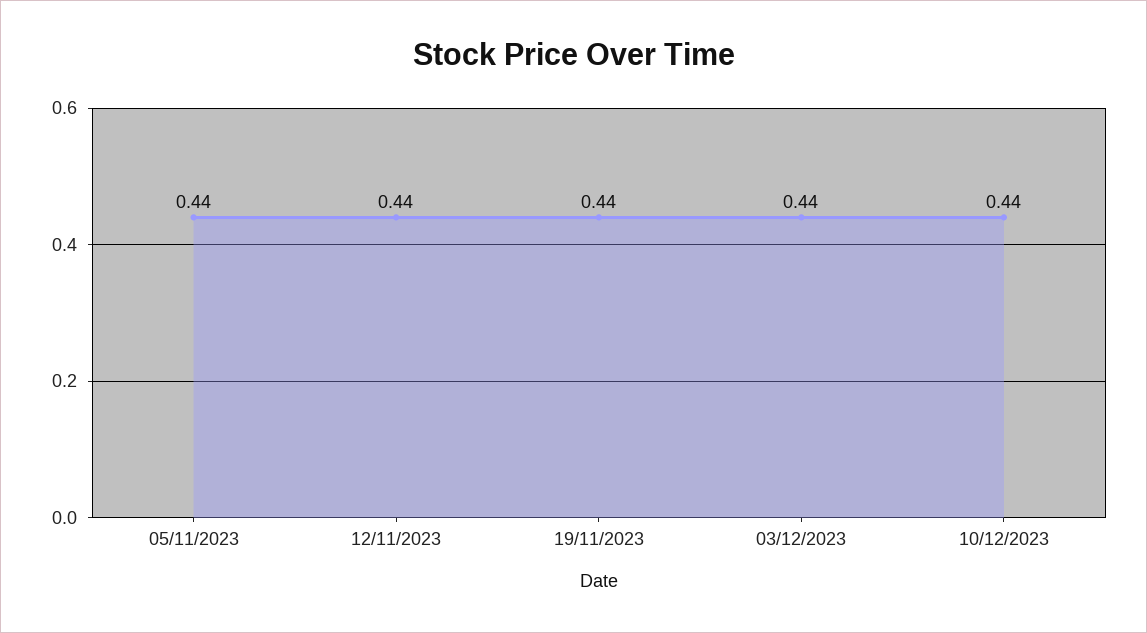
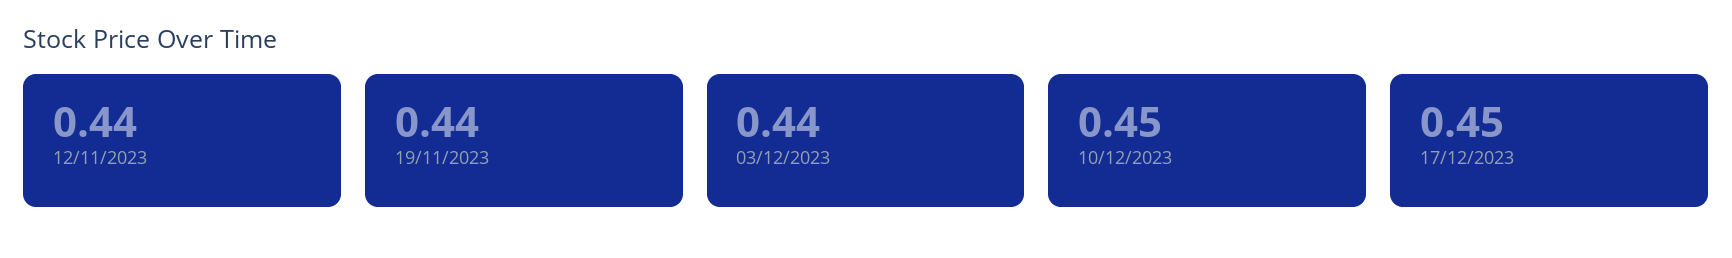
05/11/2023: 0.44 -> none
10/12/2023: 0.44 -> 0.45
17/12/2023: none -> 0.45

